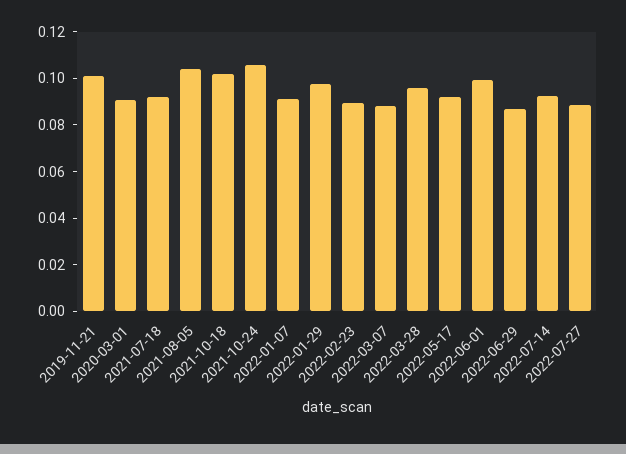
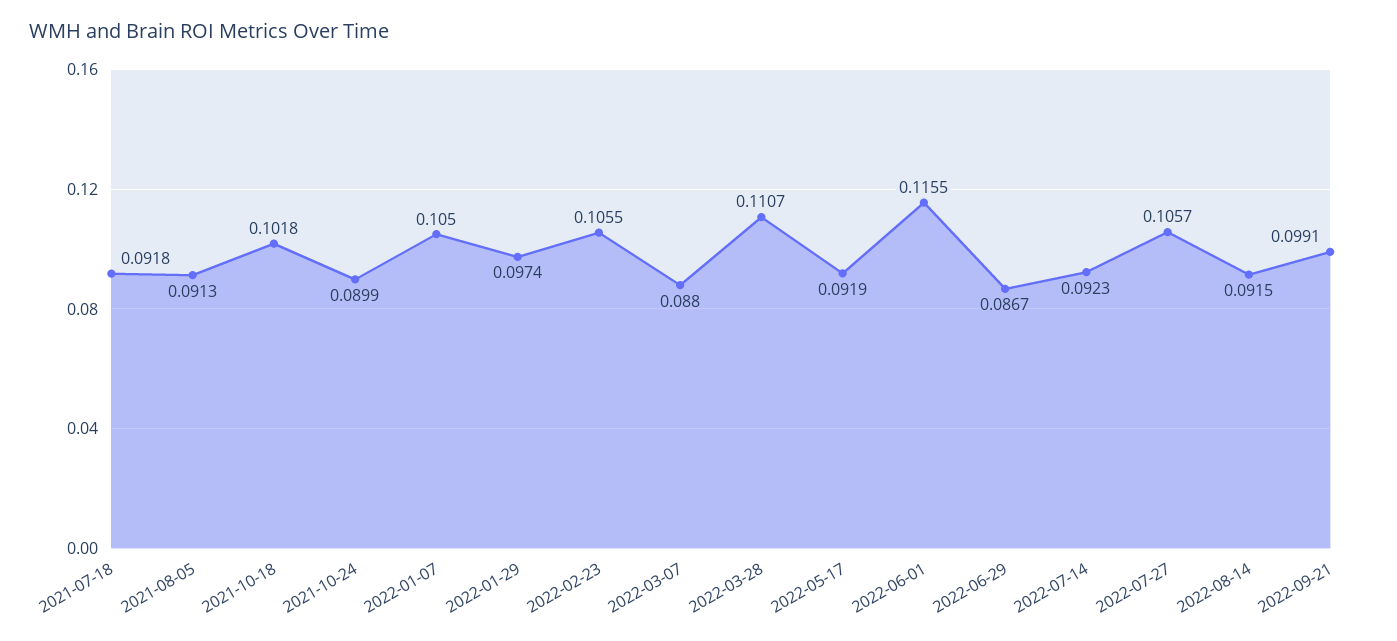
2019-11-21: 0.1 -> none
2020-03-01: 0.09 -> none
2021-08-05: 0.105 -> 0.0913
2021-10-24: 0.105 -> 0.0899
2022-01-07: 0.09 -> 0.105
2022-02-23: 0.09 -> 0.1055
2022-03-28: 0.095 -> 0.1107
2022-06-01: 0.1 -> 0.1155
2022-07-27: 0.09 -> 0.1057
2022-08-14: none -> 0.0915
2022-09-21: none -> 0.0991

